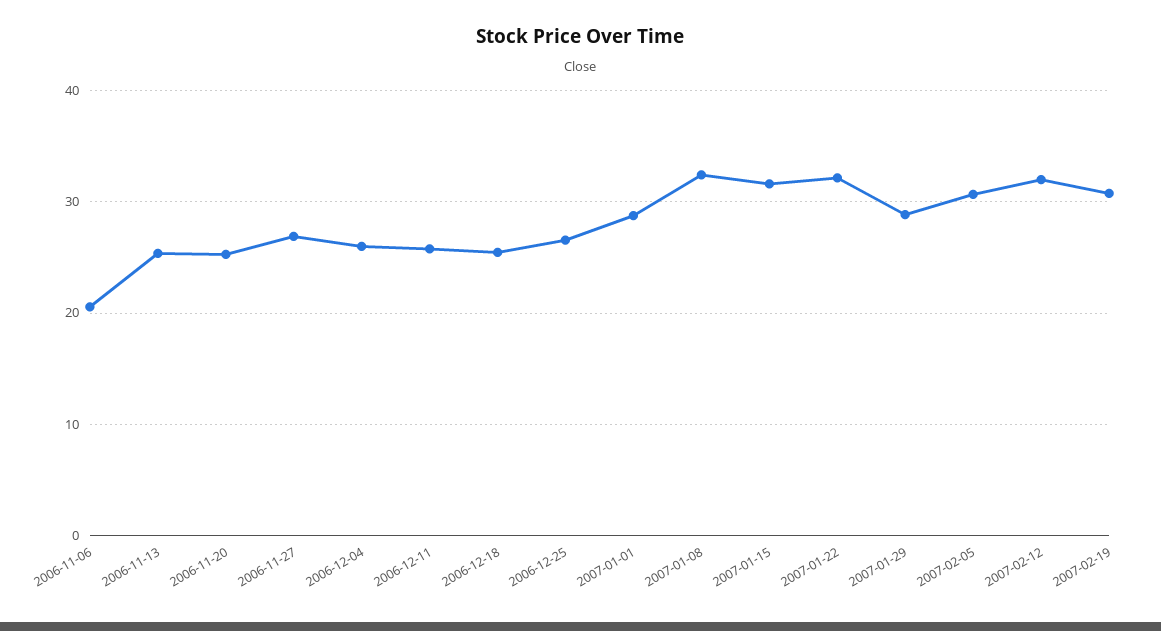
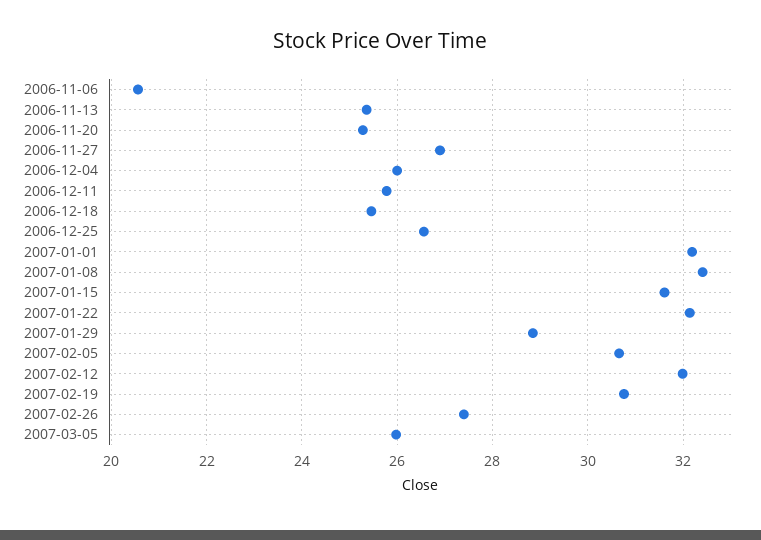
2007-01-01: 29 -> 32.2
2007-02-26: none -> 27.4
2007-03-05: none -> 26

